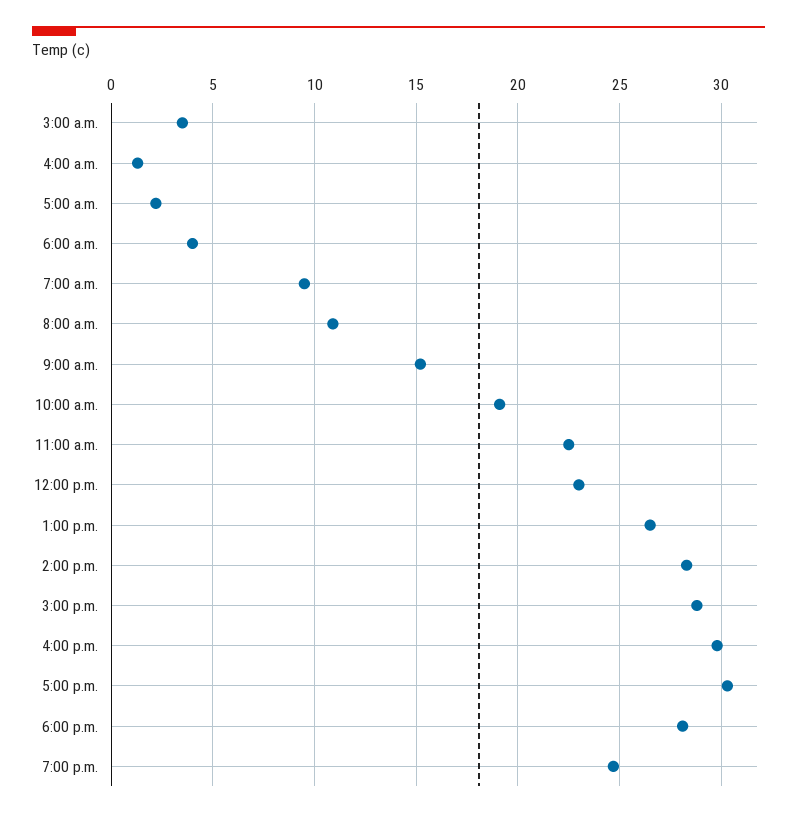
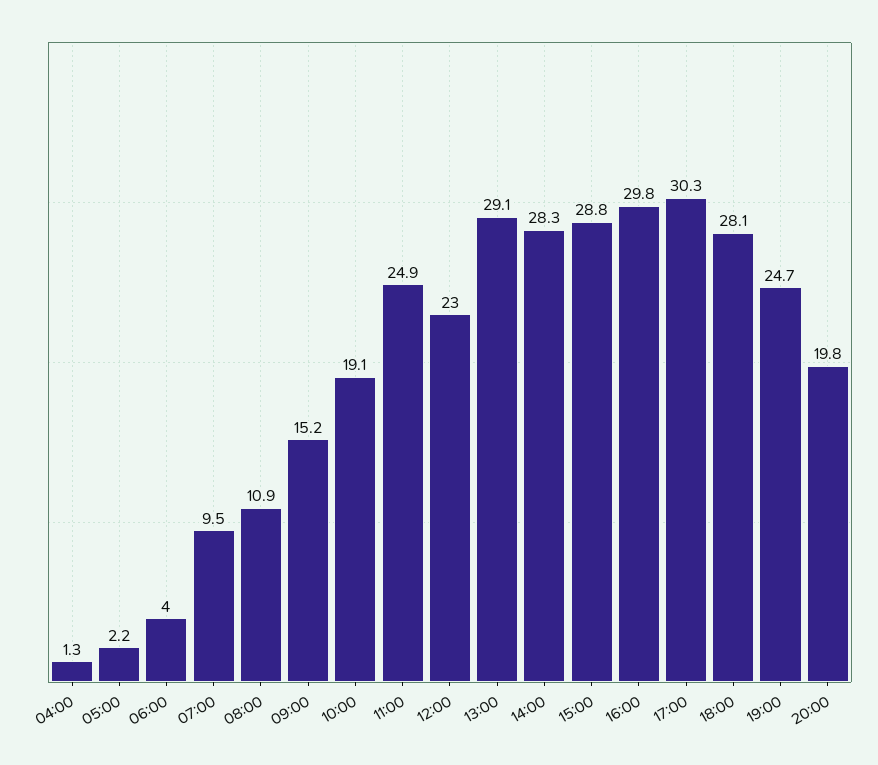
3:00 a.m.: 3.5 -> none
11:00 a.m.: 22.5 -> 24.9
1:00 p.m.: 26.5 -> 29.1
20:00: none -> 19.8

